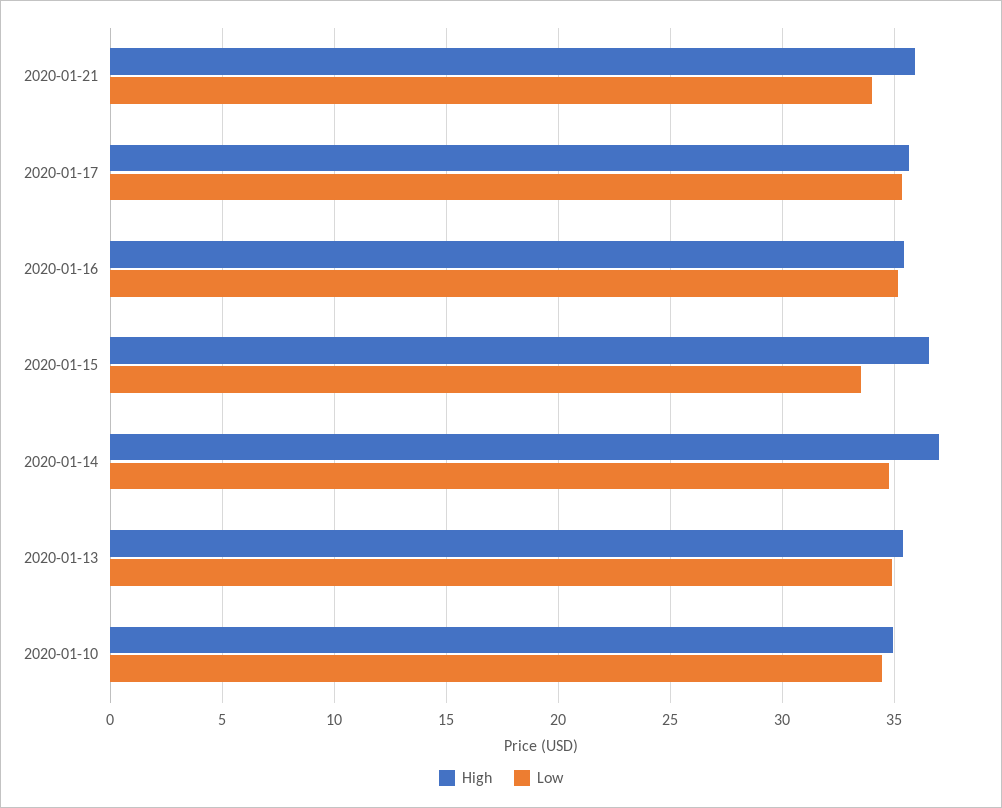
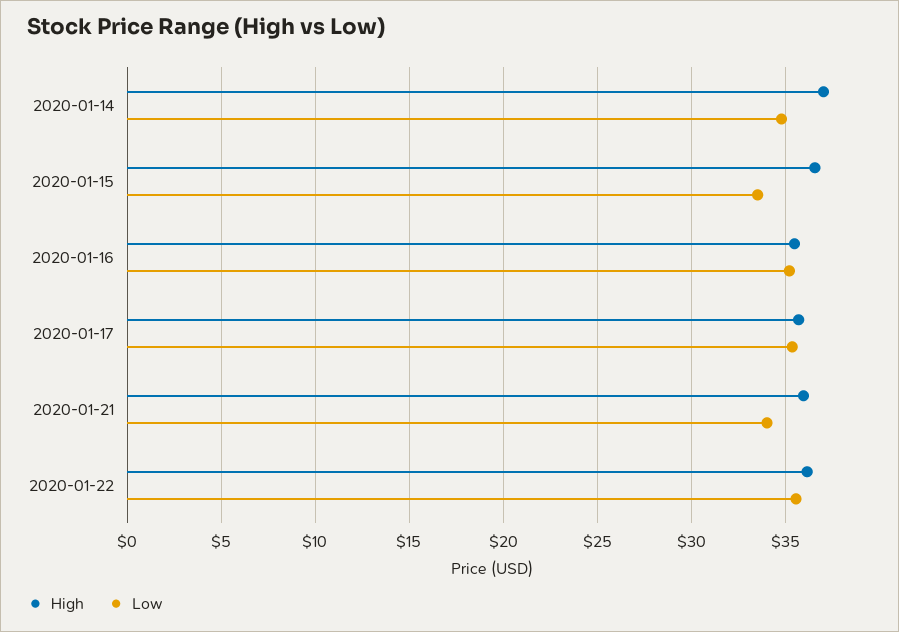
High, 2020-01-13: 35.5 -> none
Low, 2020-01-13: 35 -> none
High, 2020-01-10: 35 -> none
Low, 2020-01-10: 34.5 -> none
High, 2020-01-22: none -> 36
Low, 2020-01-22: none -> 35.5

